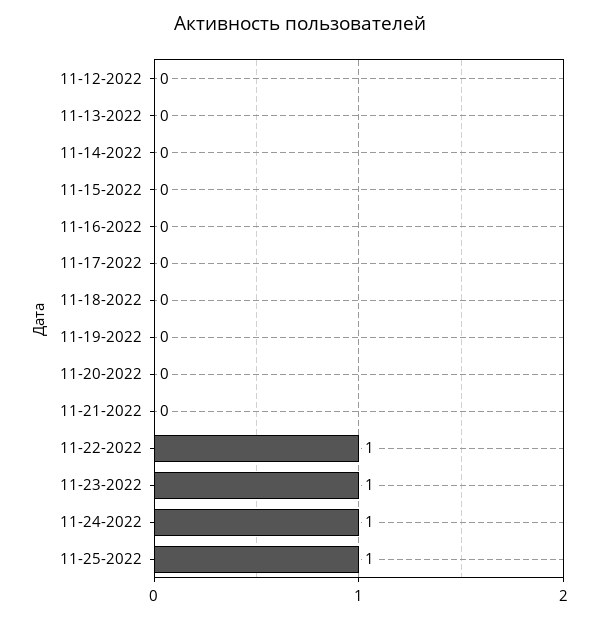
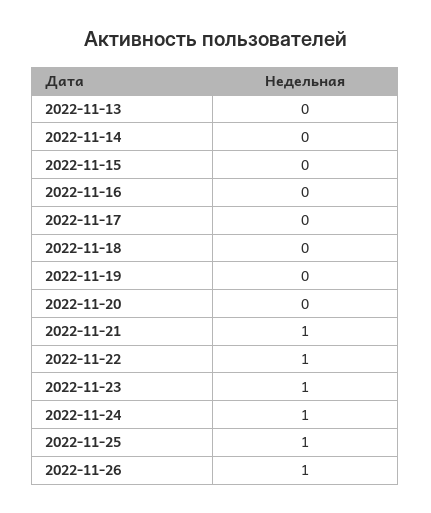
11-12-2022: 0 -> none
11-21-2022: 0 -> 1
2022-11-26: none -> 1

